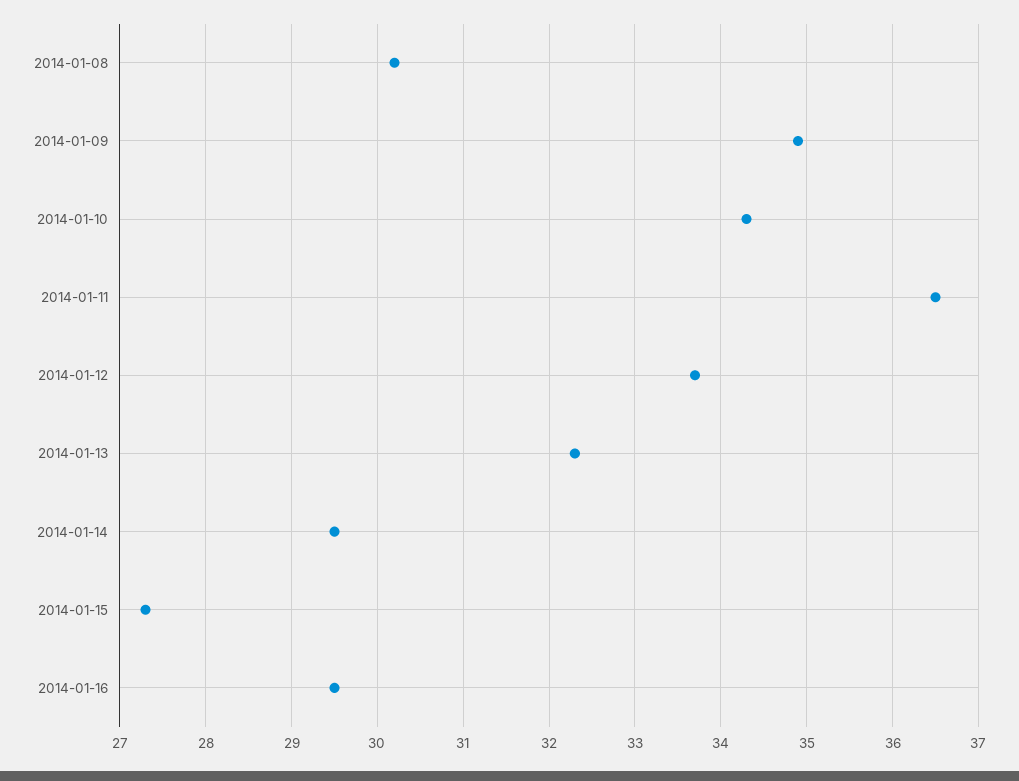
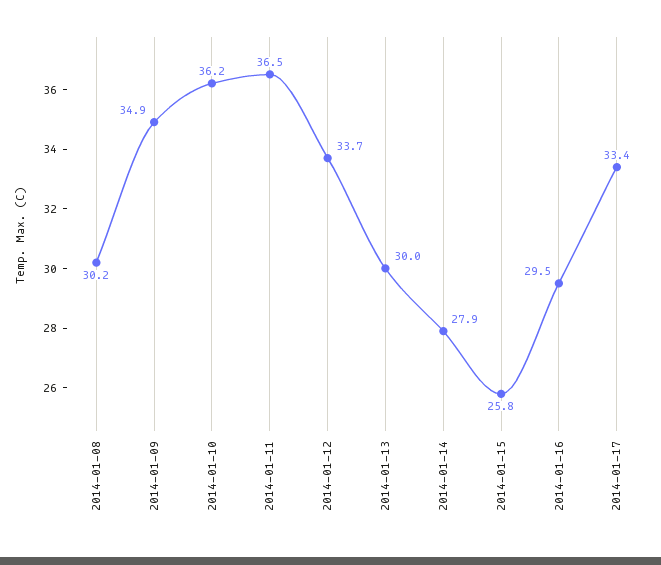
2014-01-10: 34.3 -> 36.2
2014-01-13: 32.3 -> 30
2014-01-14: 29.5 -> 27.9
2014-01-15: 27.3 -> 25.8
2014-01-17: none -> 33.4

